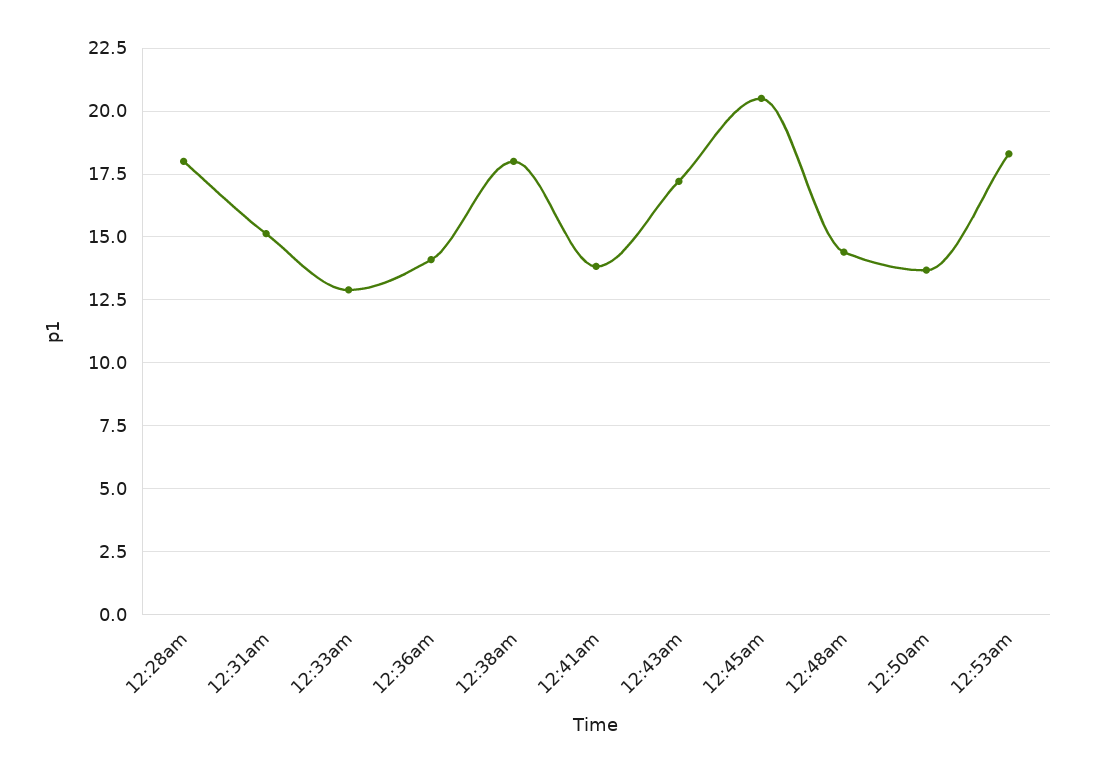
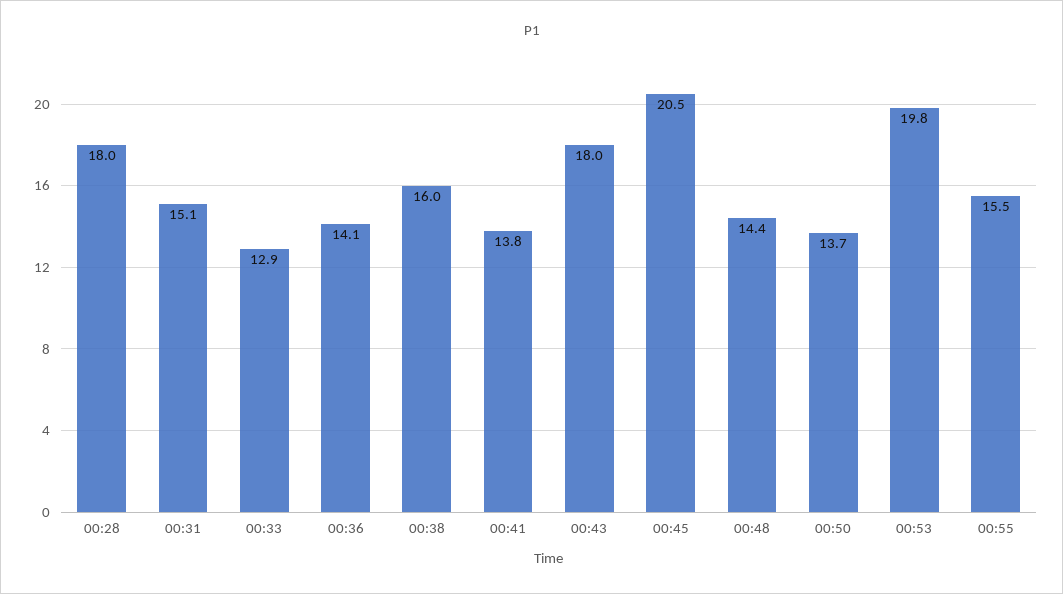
12:38am: 18 -> 16
12:43am: 17.25 -> 18
12:53am: 18.25 -> 19.8
00:55: none -> 15.5

